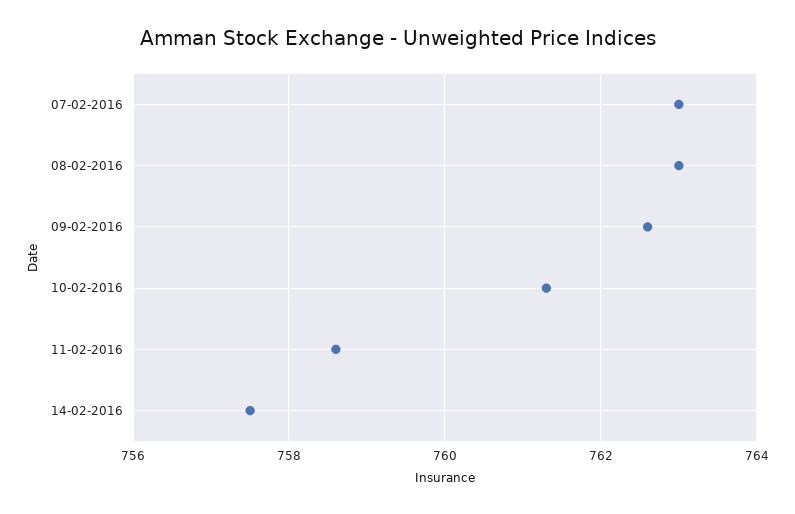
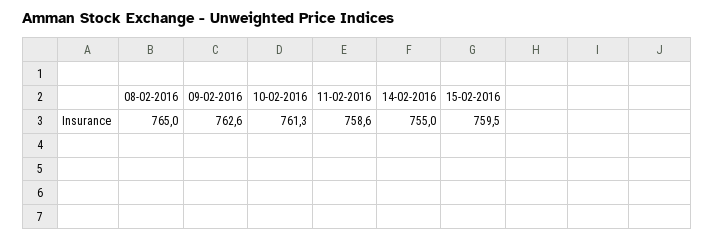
07-02-2016: 763 -> none
08-02-2016: 763 -> 765
14-02-2016: 757.5 -> 755
15-02-2016: none -> 759.5

